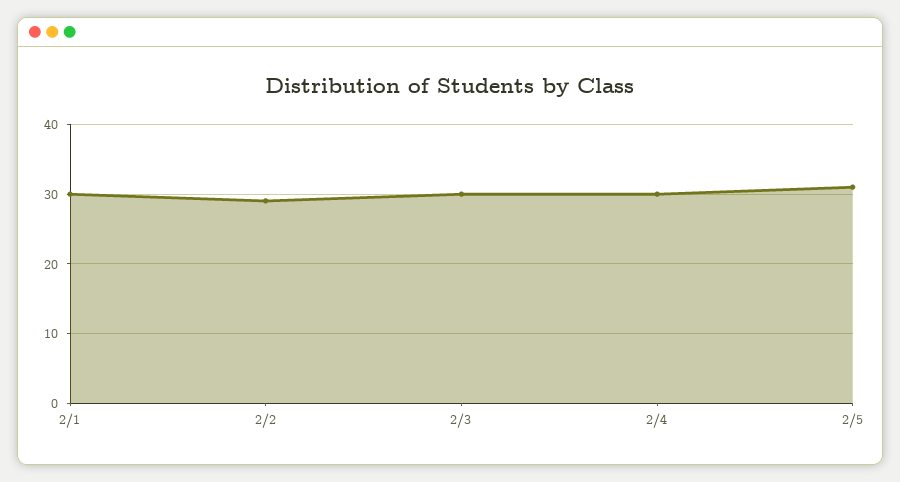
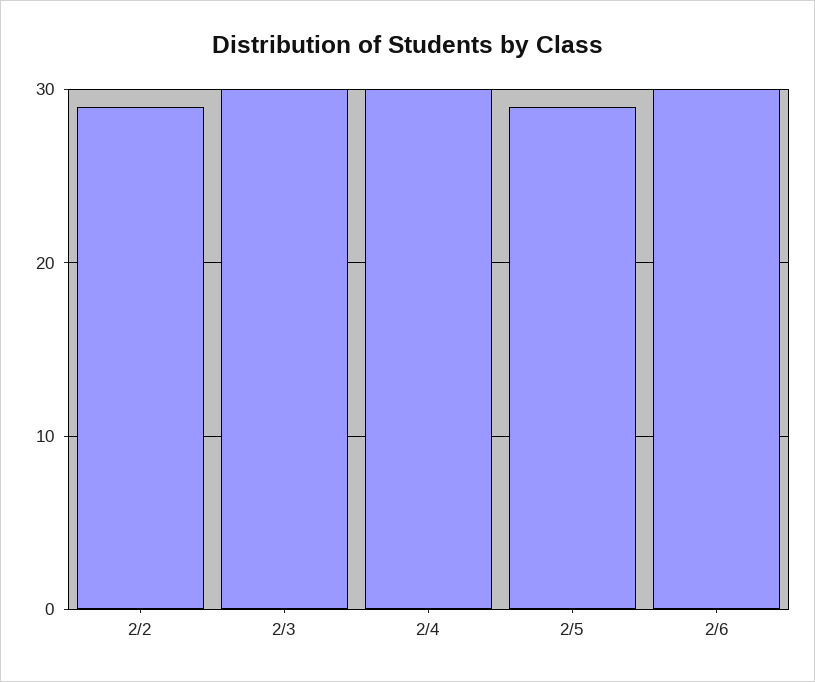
2/1: 30 -> none
2/5: 31 -> 29
2/6: none -> 30

